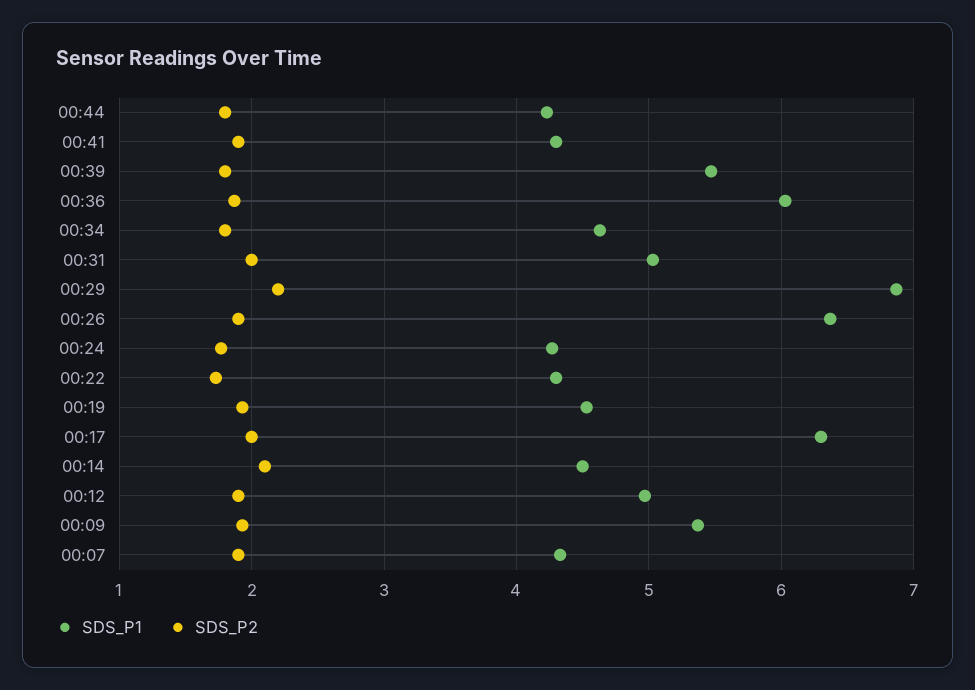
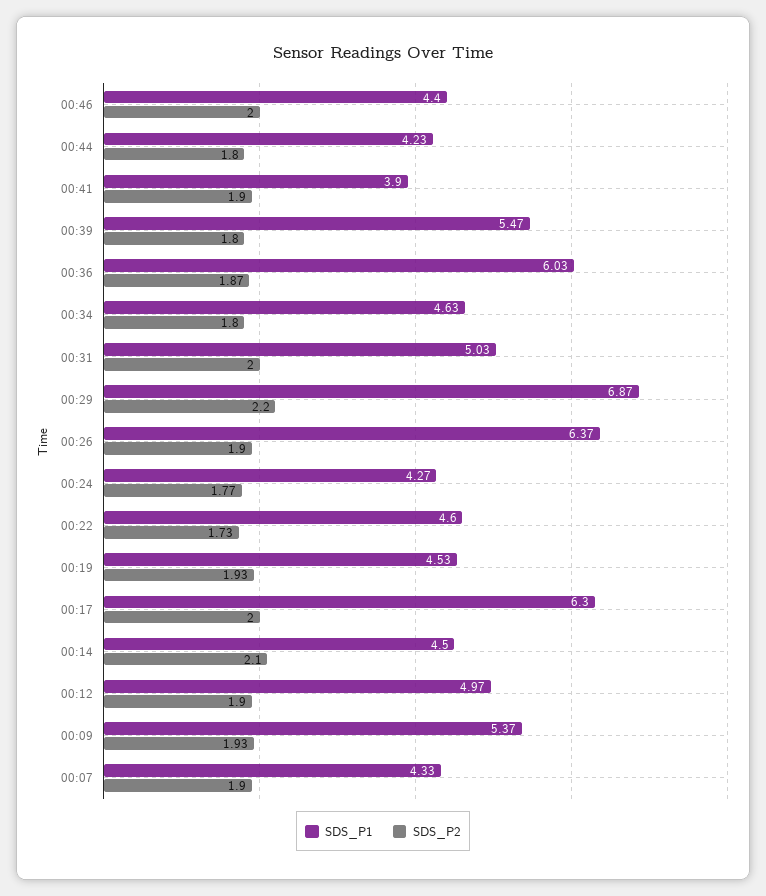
SDS_P1, 00:41: 4.3 -> 3.9
SDS_P1, 00:22: 4.3 -> 4.6
SDS_P1, 00:46: none -> 4.4
SDS_P2, 00:46: none -> 2

